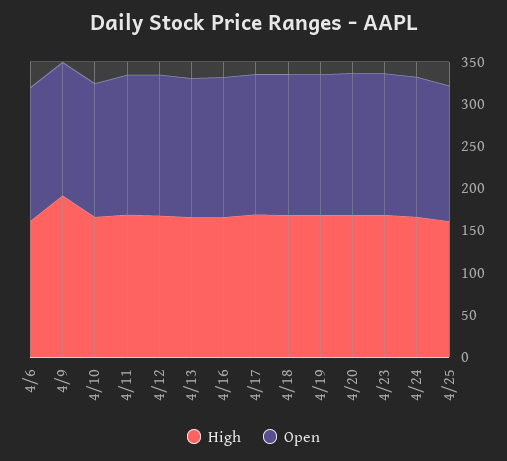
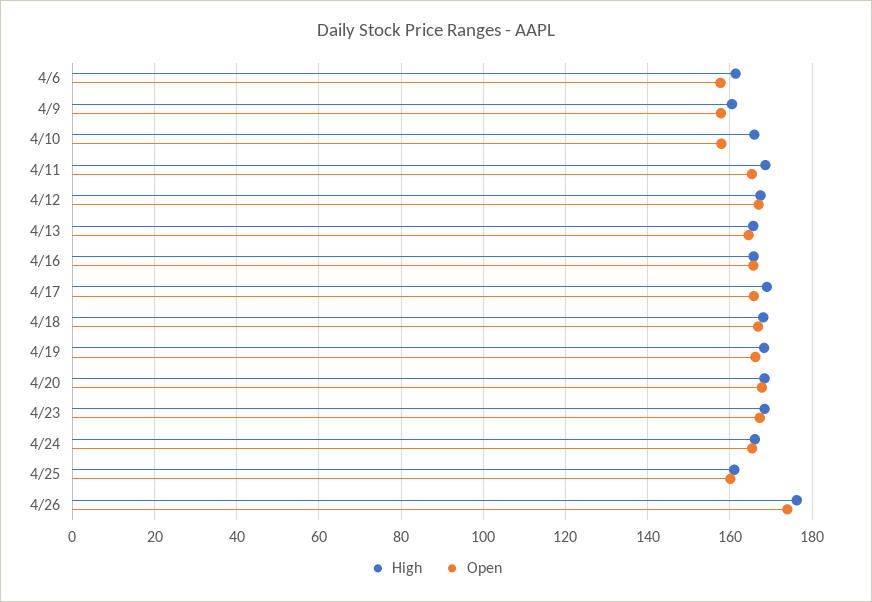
High, 4/9: 190 -> 160
High, 4/26: none -> 176
Open, 4/26: none -> 174

